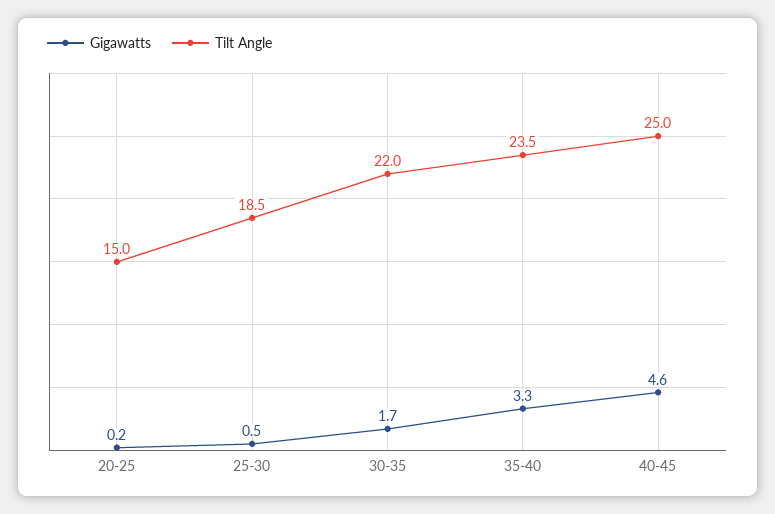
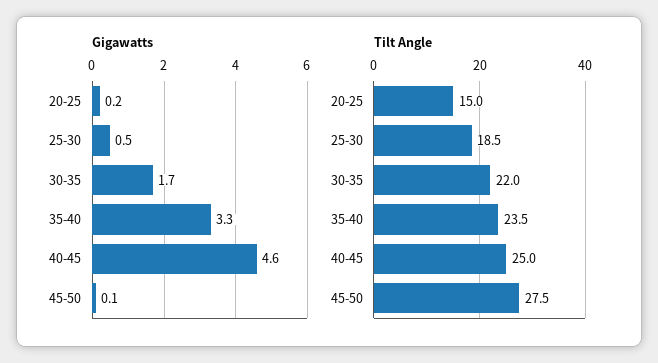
Gigawatts, 45-50: none -> 0.1
Tilt Angle, 45-50: none -> 27.5

